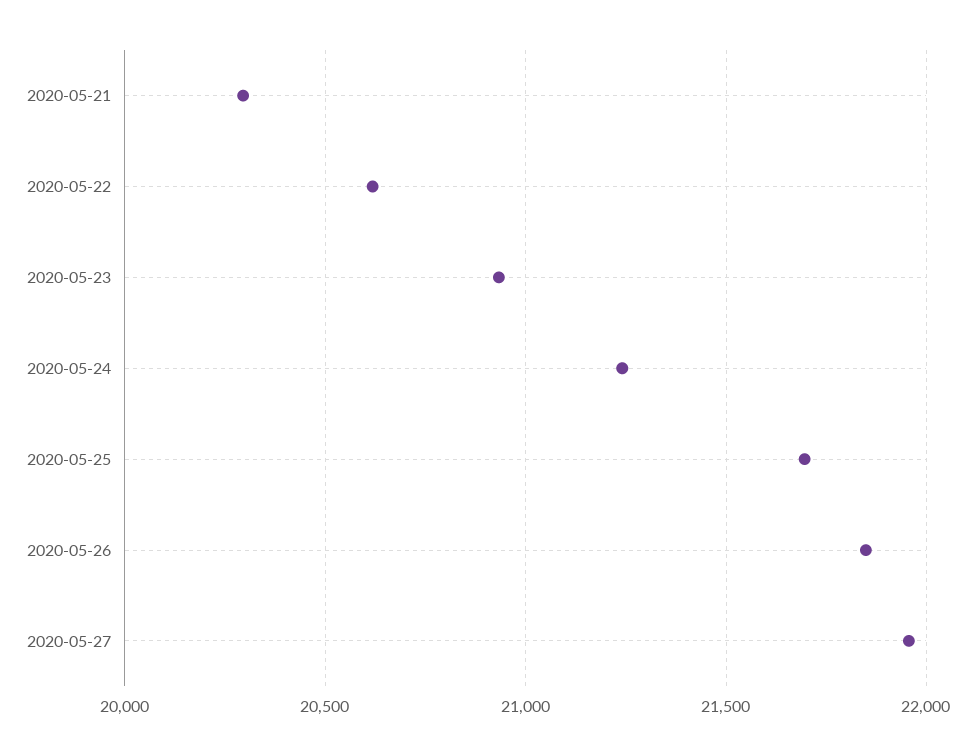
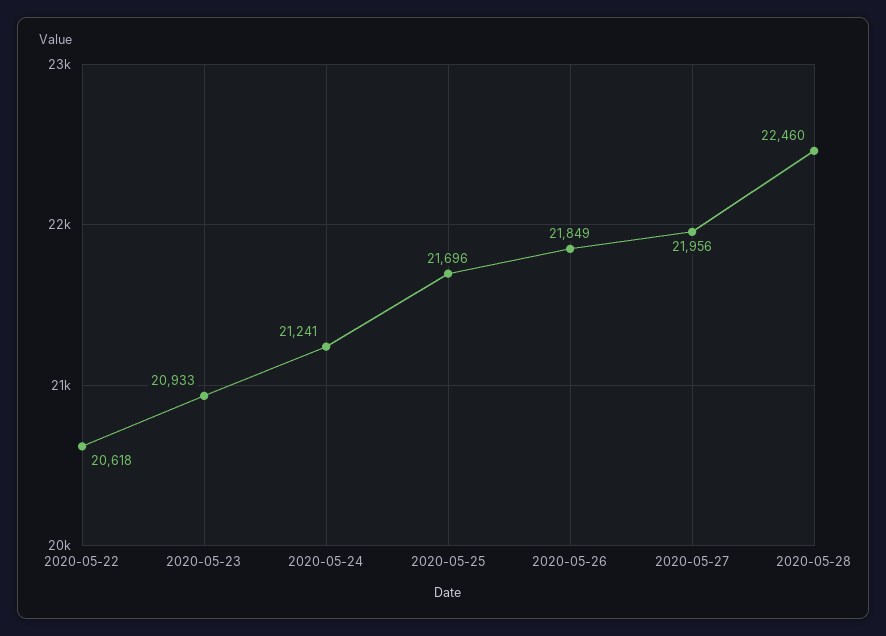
2020-05-21: 20300 -> none
2020-05-28: none -> 22460

